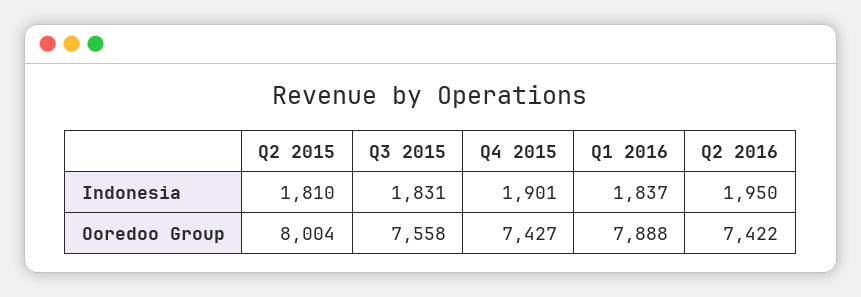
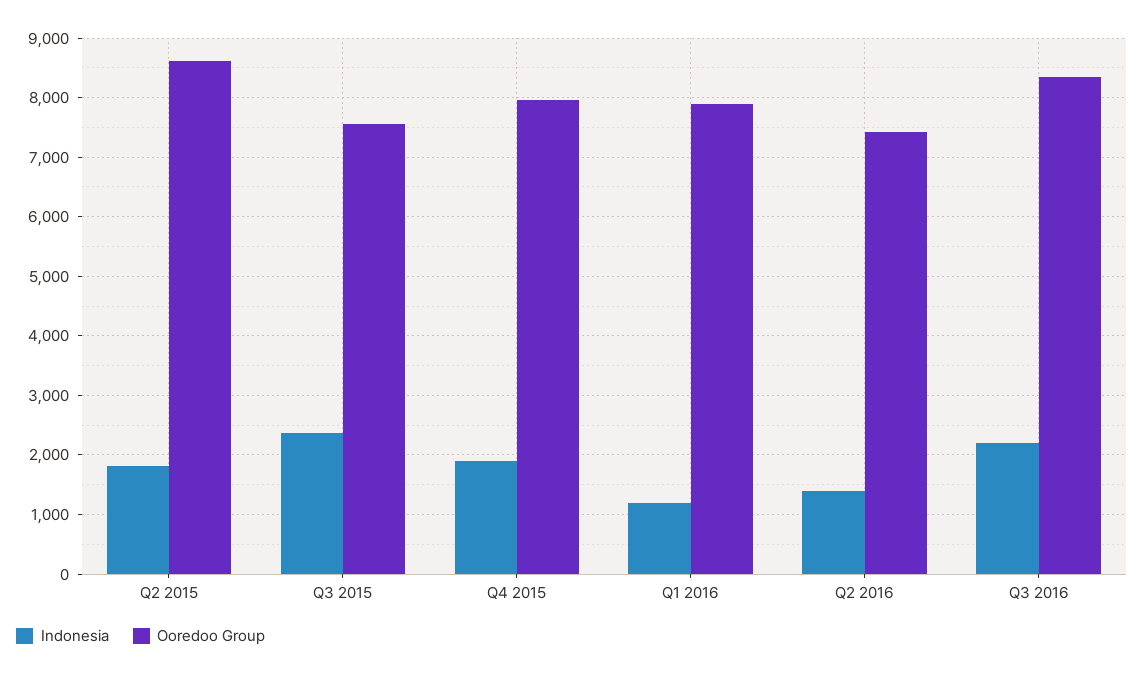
Indonesia, Q3 2015: 1831 -> 2400
Indonesia, Q1 2016: 1837 -> 1200
Indonesia, Q2 2016: 1950 -> 1400
Ooredoo Group, Q2 2015: 8004 -> 8600
Ooredoo Group, Q4 2015: 7427 -> 8000
Indonesia, Q3 2016: none -> 2200
Ooredoo Group, Q3 2016: none -> 8400

